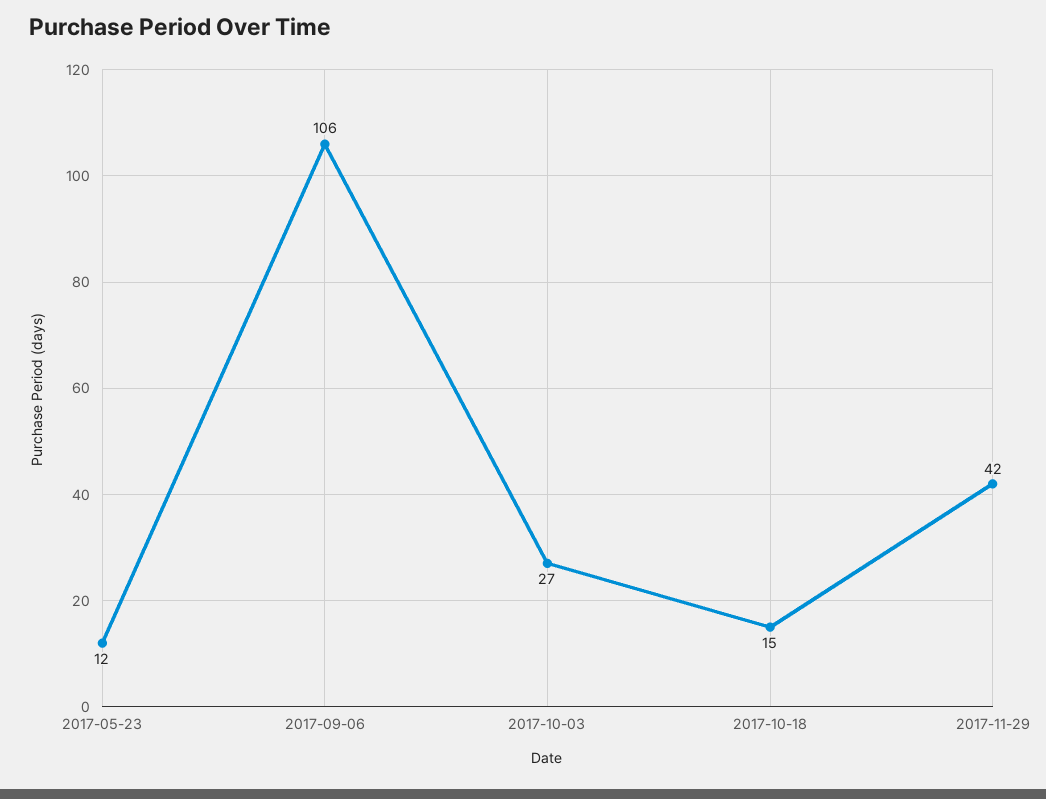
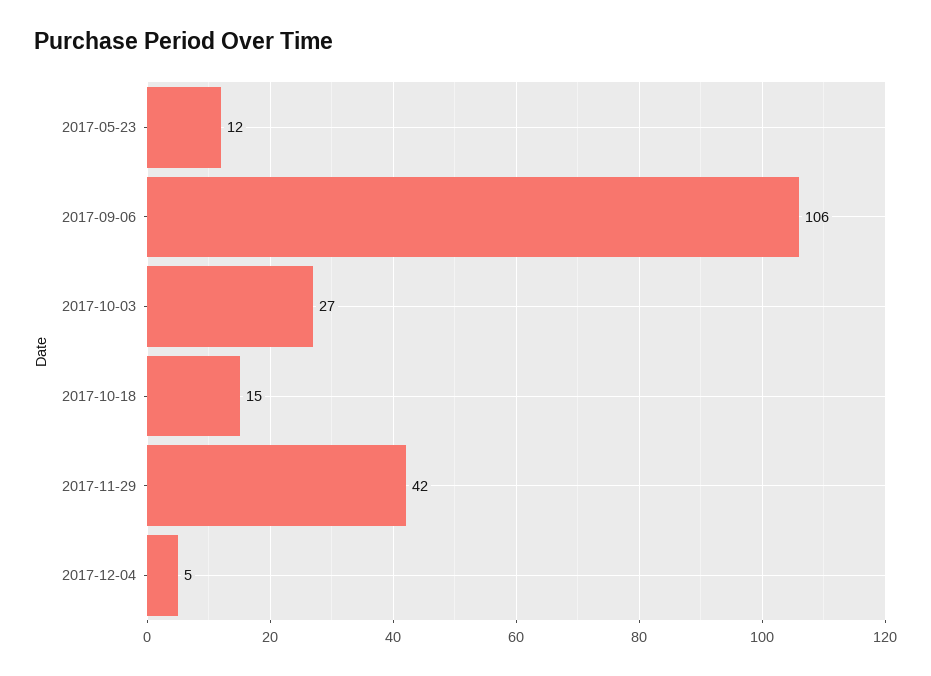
2017-12-04: none -> 5

